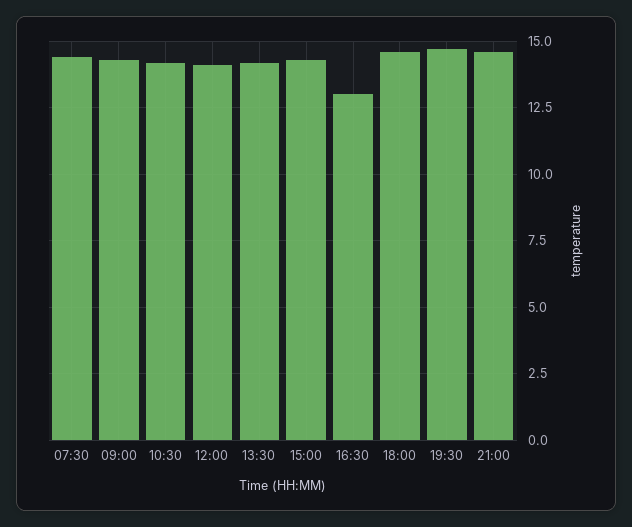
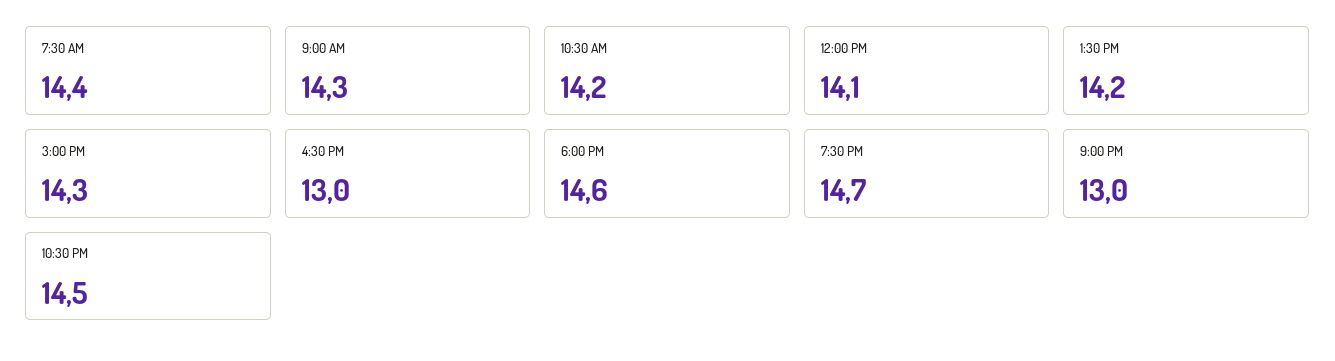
21:00: 14.5 -> 13
10:30 PM: none -> 14.5

